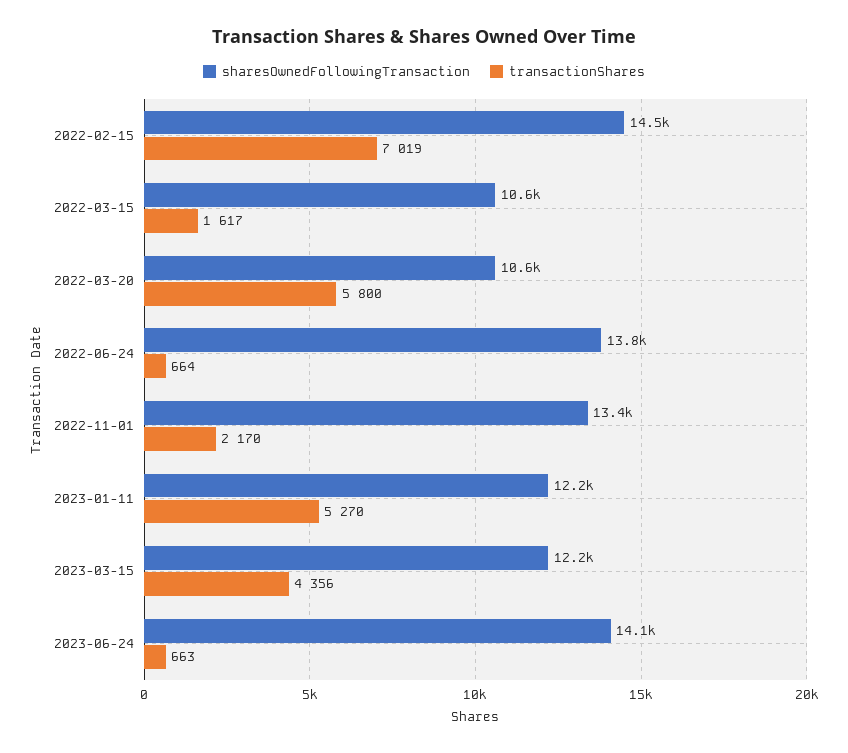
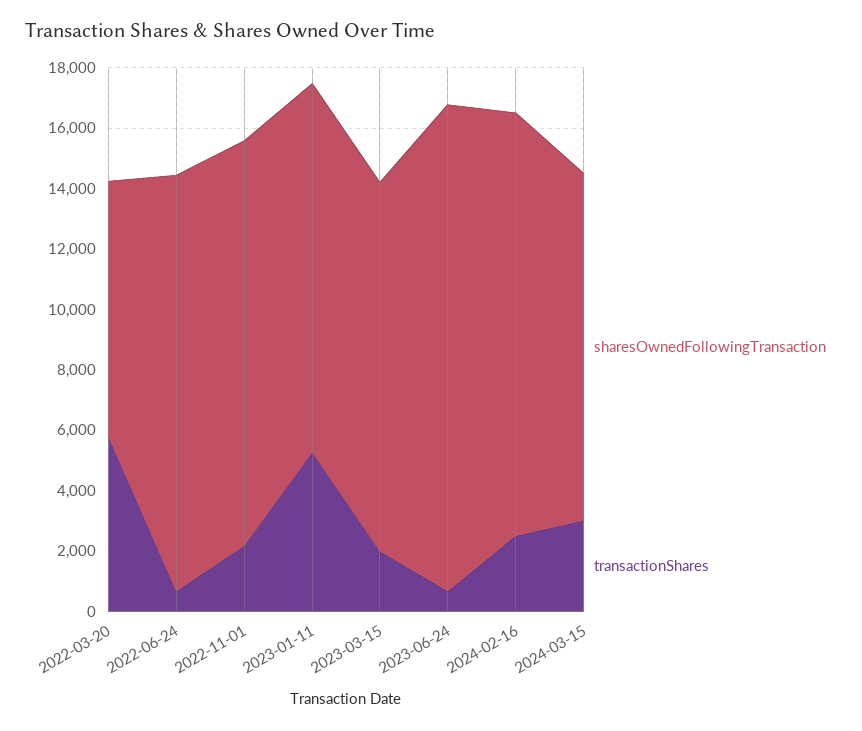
sharesOwnedFollowingTransaction, 2022-02-15: 14500 -> none
transactionShares, 2022-02-15: 7019 -> none
sharesOwnedFollowingTransaction, 2022-03-15: 10600 -> none
transactionShares, 2022-03-15: 1617 -> none
sharesOwnedFollowingTransaction, 2022-03-20: 10600 -> 8500
transactionShares, 2023-03-15: 4356 -> 2000
sharesOwnedFollowingTransaction, 2023-06-24: 14100 -> 16000
sharesOwnedFollowingTransaction, 2024-02-16: none -> 14000
transactionShares, 2024-02-16: none -> 2500
sharesOwnedFollowingTransaction, 2024-03-15: none -> 11500
transactionShares, 2024-03-15: none -> 3000

